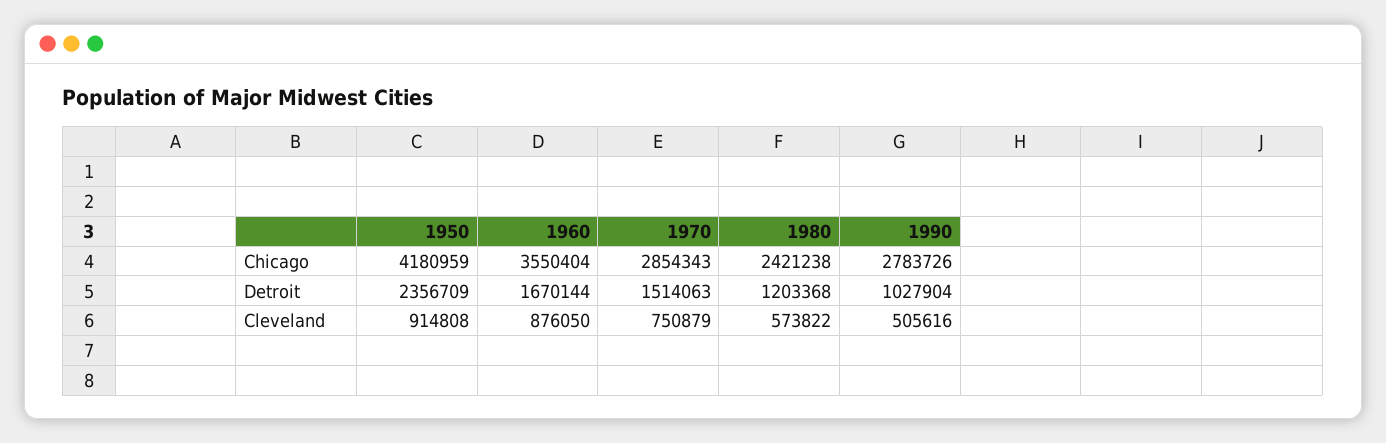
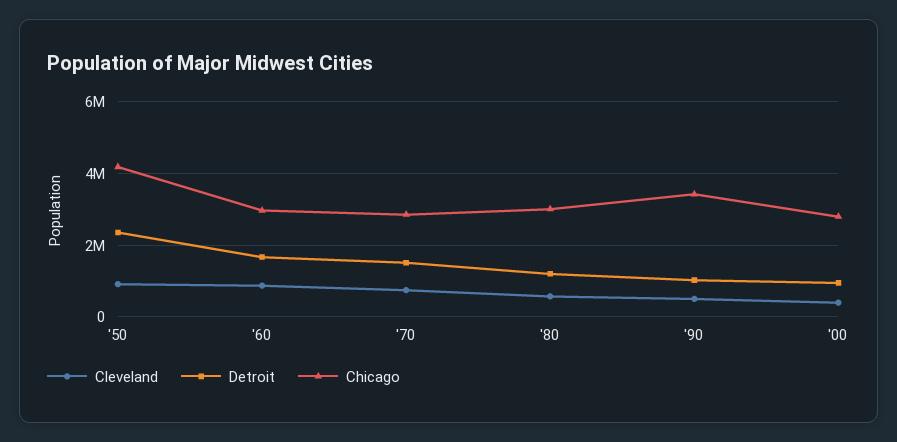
Chicago, 1960: 3550404 -> 3000000
Chicago, 1980: 2421238 -> 3000000
Chicago, 1990: 2783726 -> 3400000
Cleveland, '00: none -> 400000
Detroit, '00: none -> 1000000
Chicago, '00: none -> 2800000

